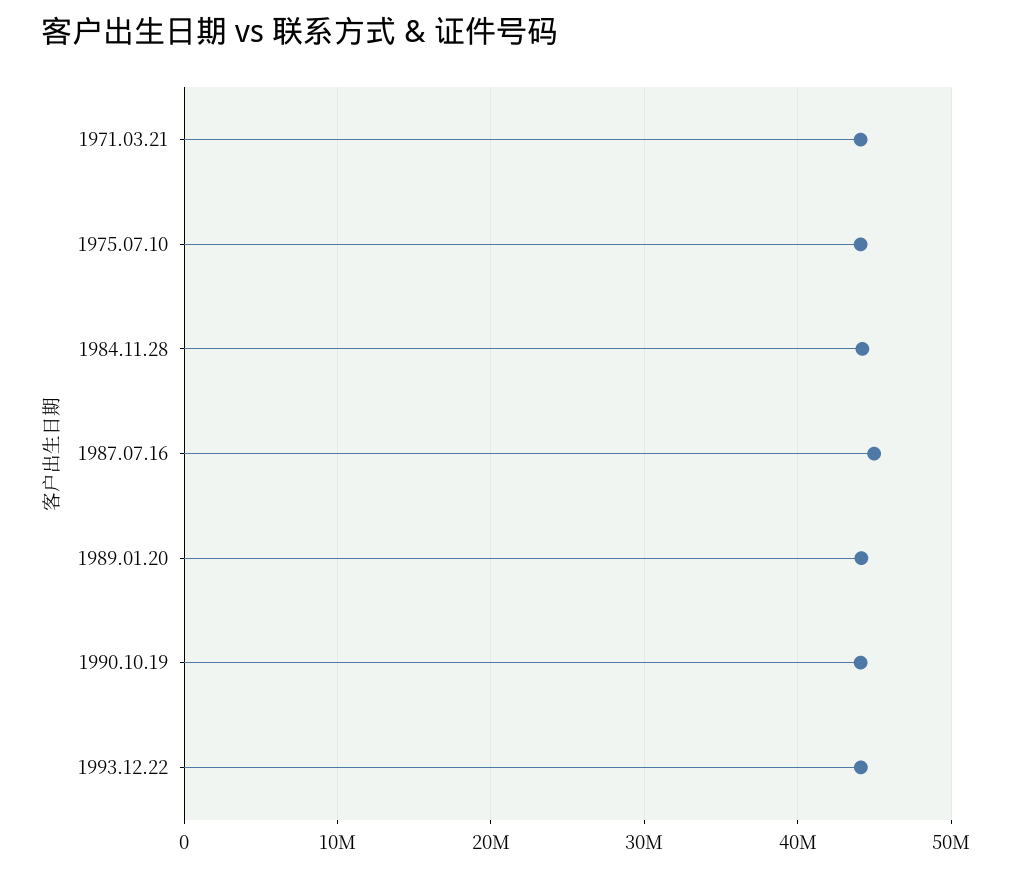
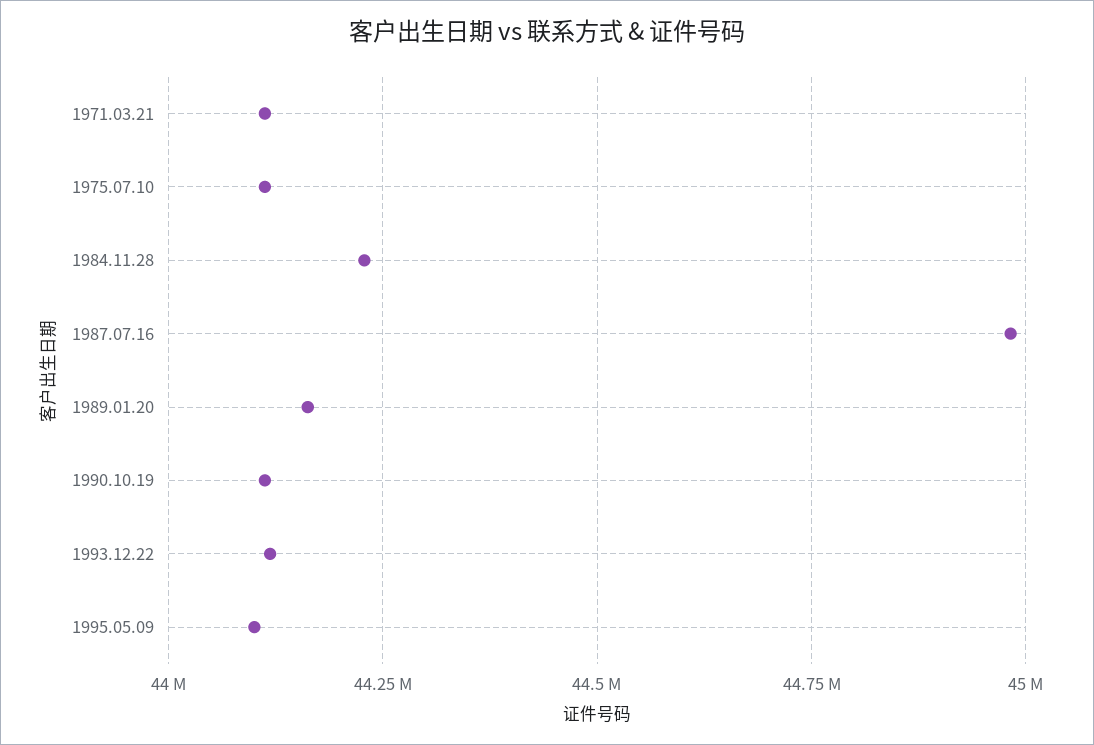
1995.05.09: none -> 44100000

